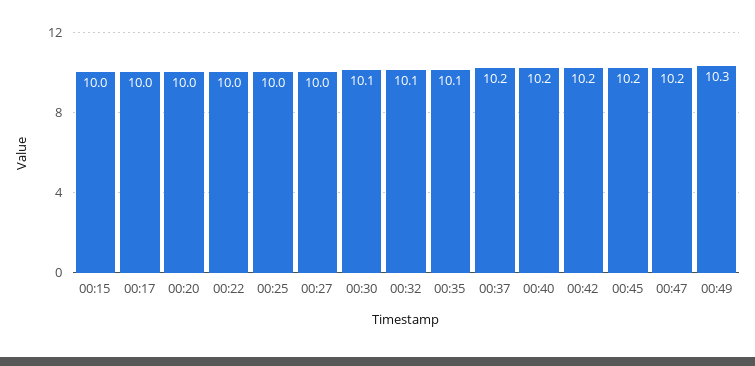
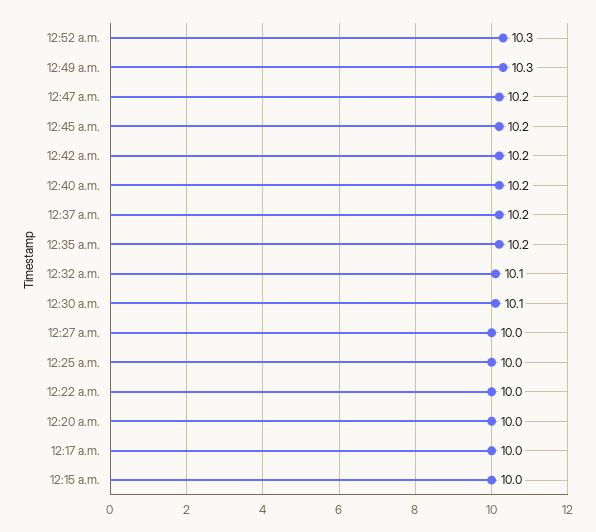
00:35: 10.1 -> 10.2
12:52 a.m.: none -> 10.3

